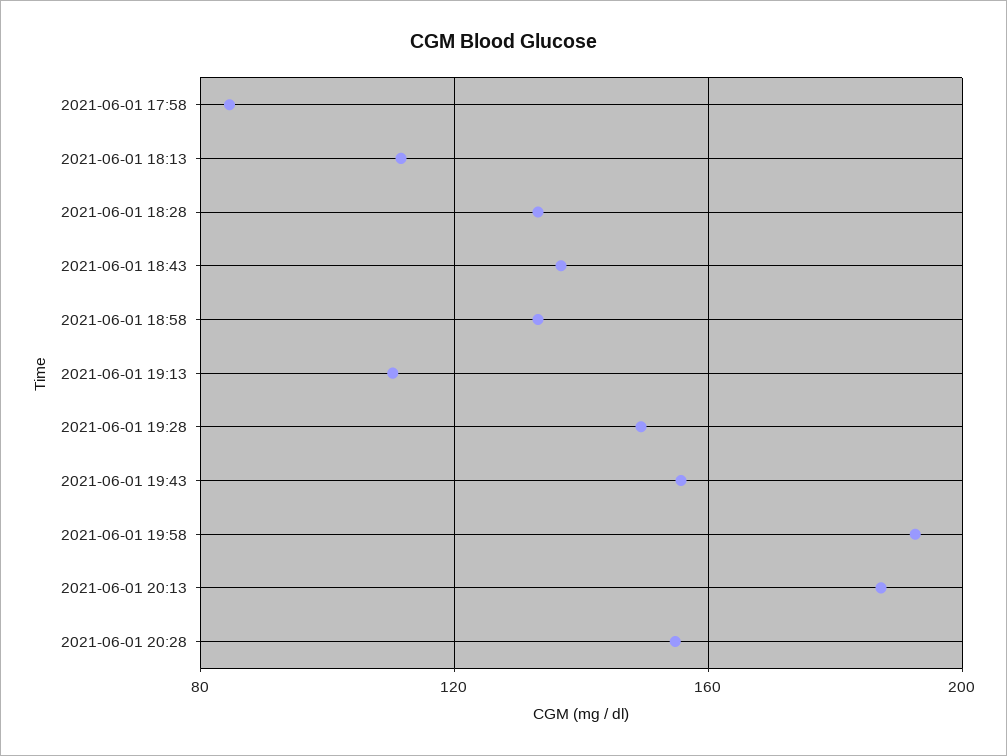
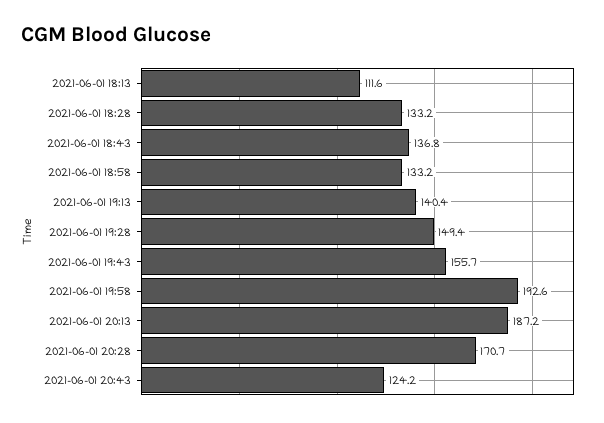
2021-06-01 17:58: 85 -> none
2021-06-01 19:13: 110 -> 140.4
2021-06-01 20:28: 155 -> 170.7
2021-06-01 20:43: none -> 124.2

